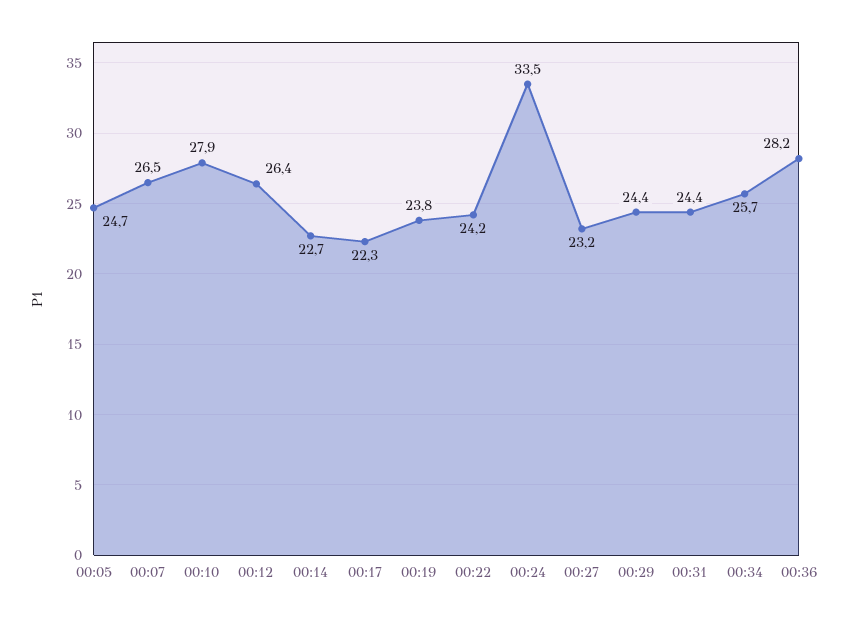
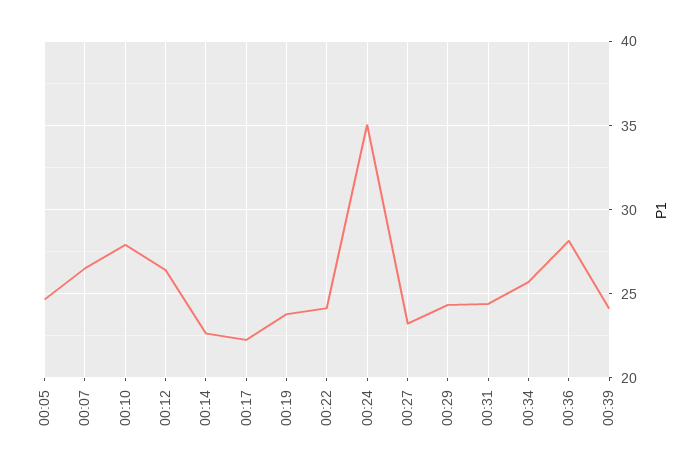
00:24: 33.5 -> 35
00:39: none -> 24

